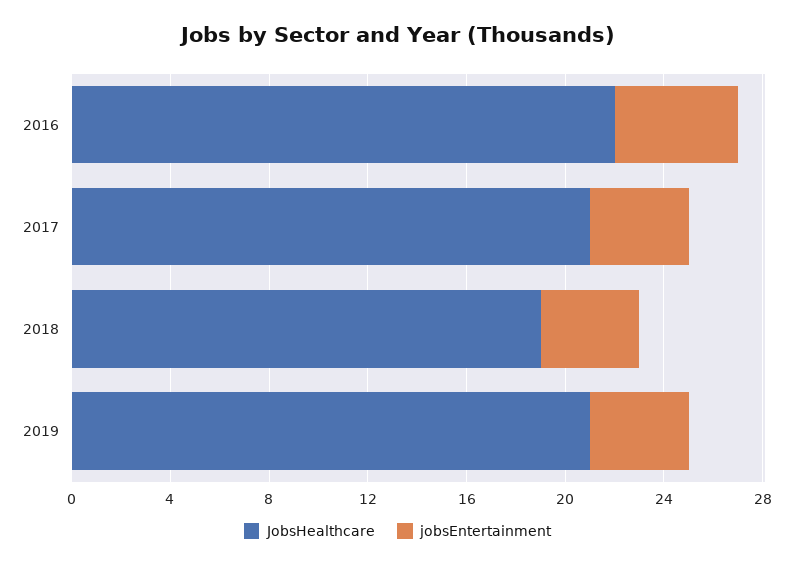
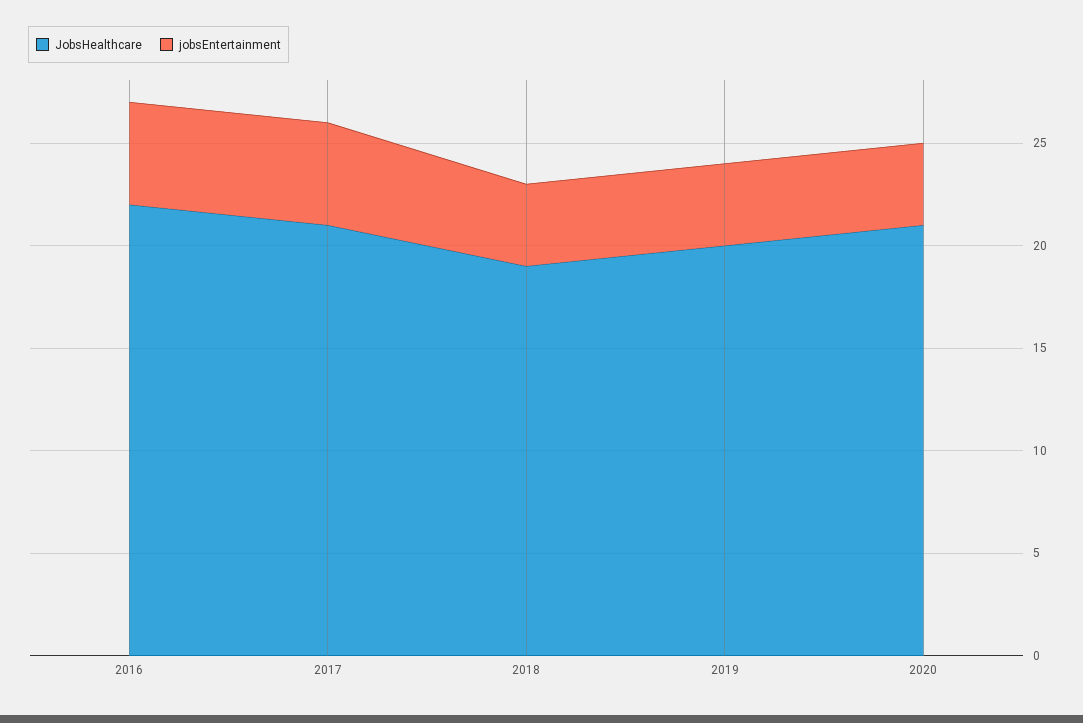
jobsEntertainment, 2017: 4 -> 5
JobsHealthcare, 2019: 21 -> 20
JobsHealthcare, 2020: none -> 21
jobsEntertainment, 2020: none -> 4

